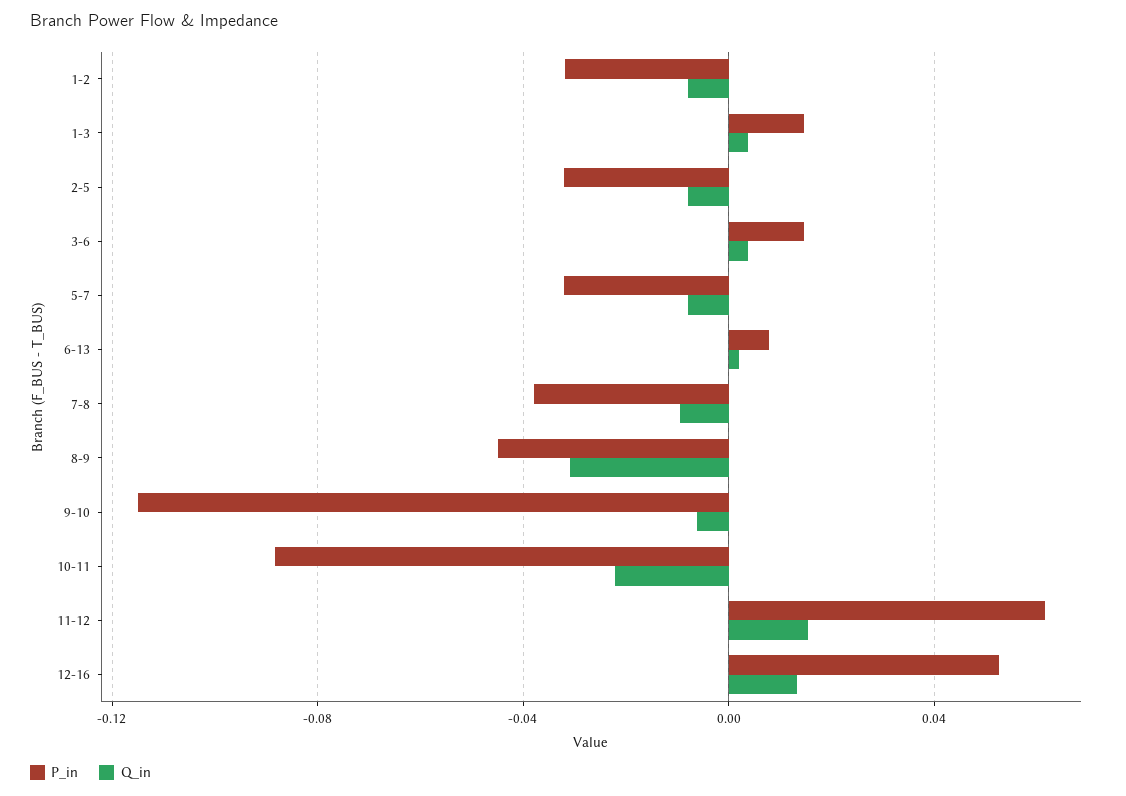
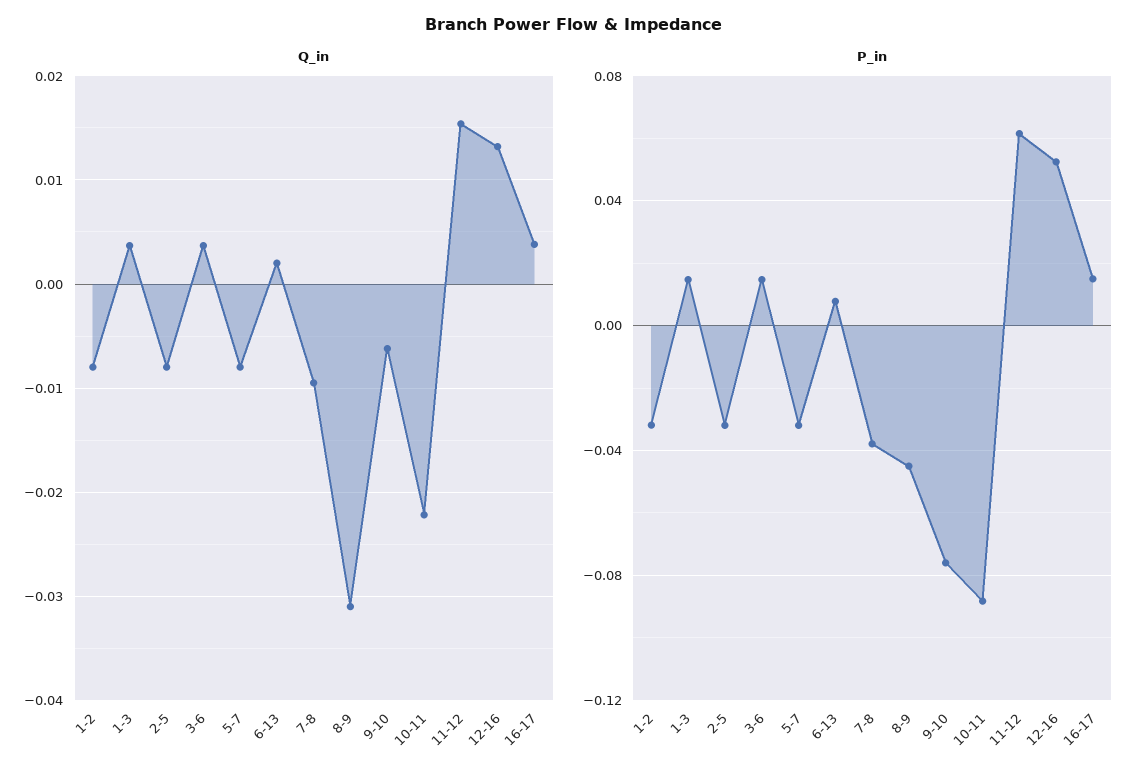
P_in, 9-10: -0.115 -> -0.075
Q_in, 16-17: none -> 0.004
P_in, 16-17: none -> 0.015

